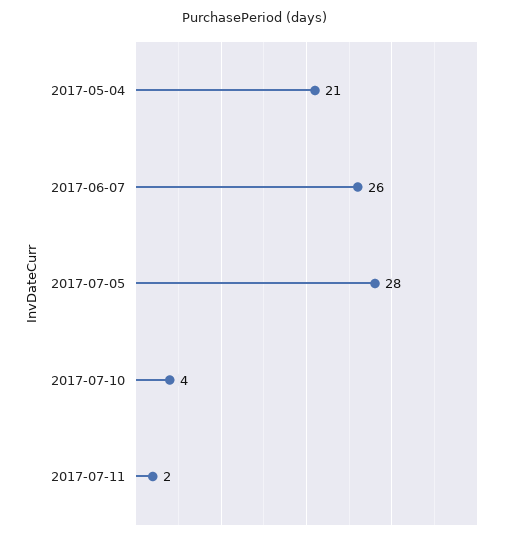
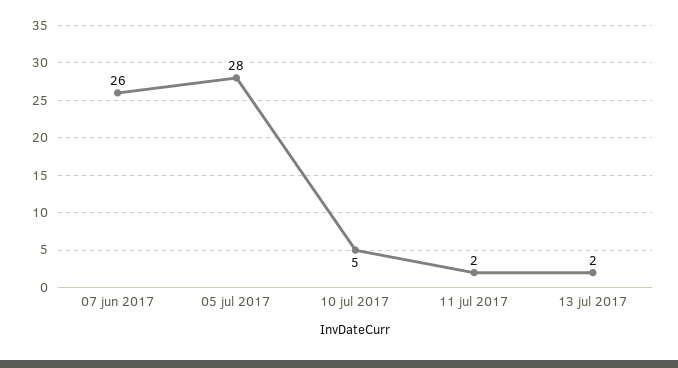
2017-05-04: 21 -> none
2017-07-10: 4 -> 5
13 jul 2017: none -> 2

